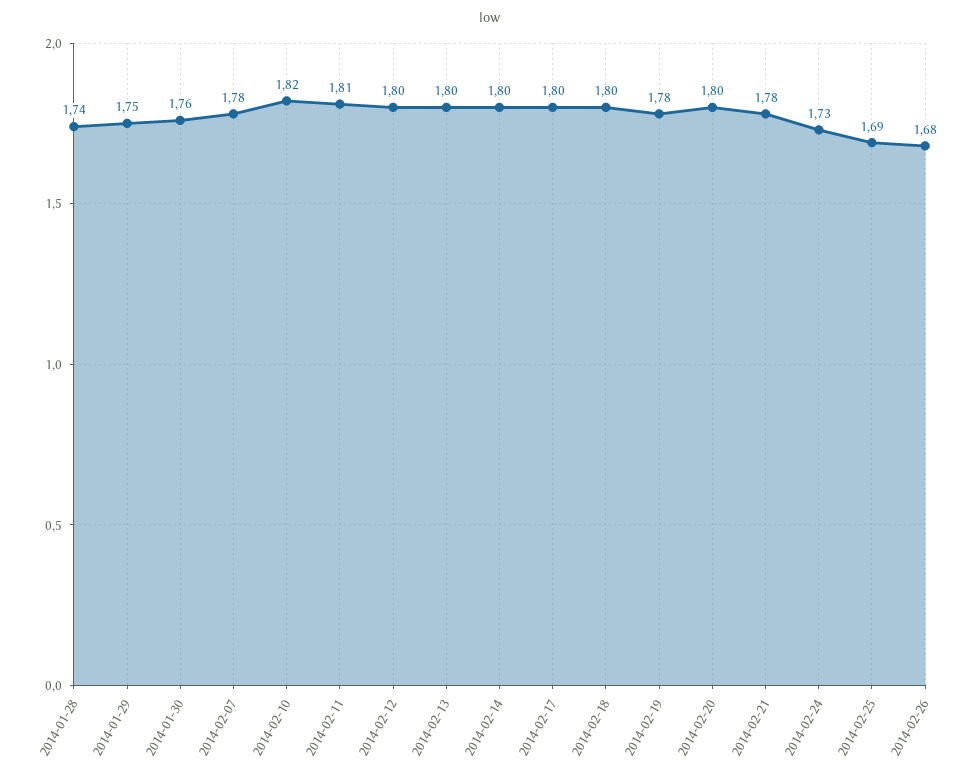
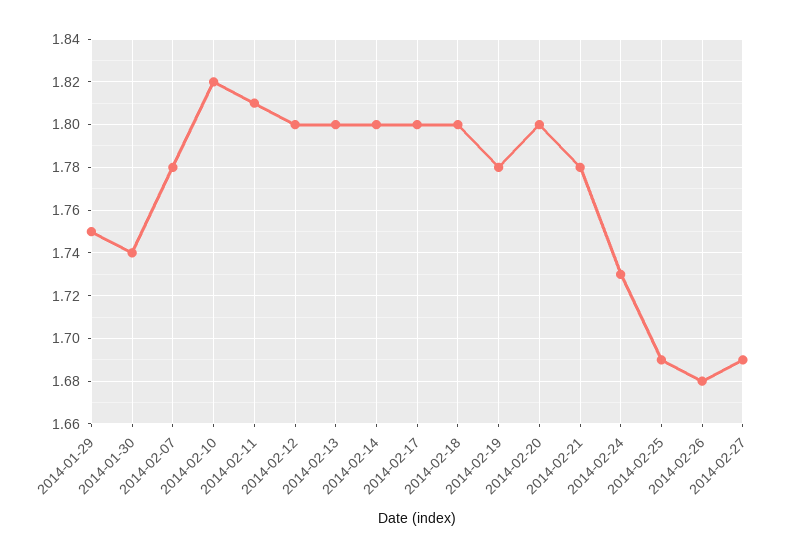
2014-01-28: 1.74 -> none
2014-01-30: 1.76 -> 1.74
2014-02-27: none -> 1.69

